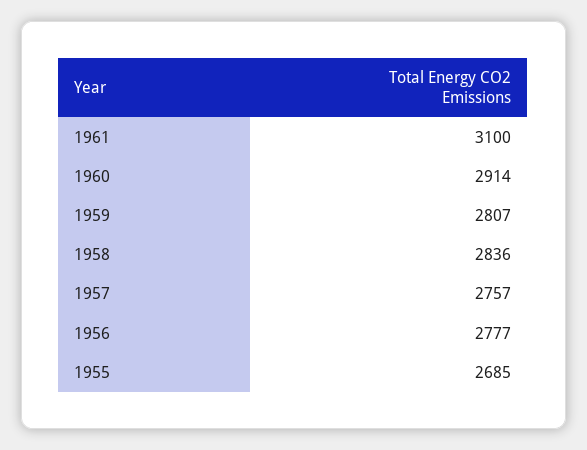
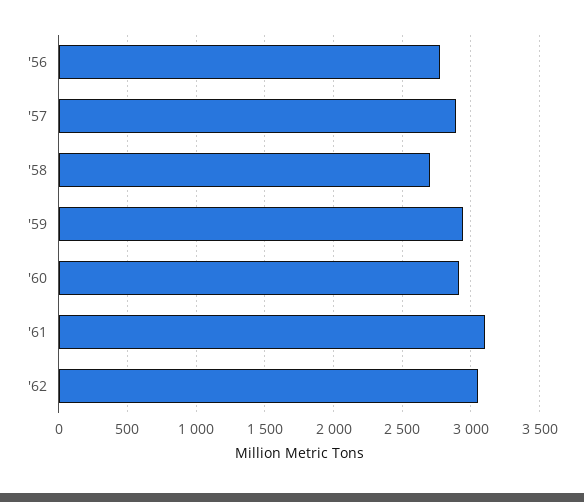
1959: 2807 -> 2950
1958: 2836 -> 2700
1957: 2757 -> 2900
1955: 2685 -> none
'62: none -> 3050

